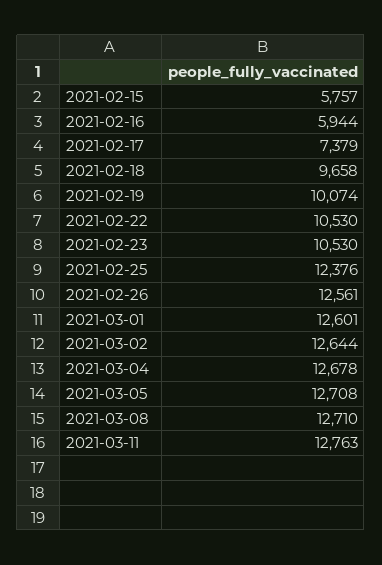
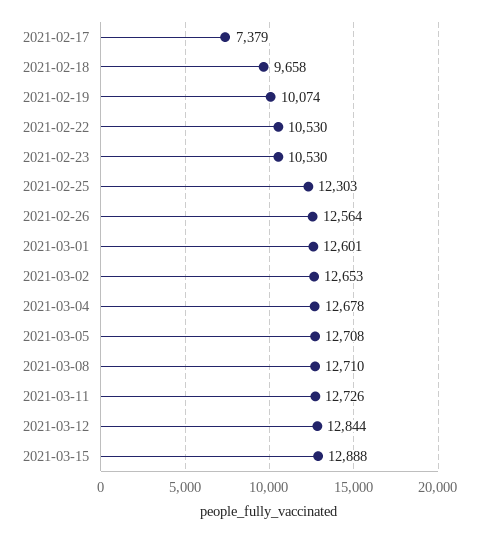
2021-02-15: 5757 -> none
2021-02-16: 5944 -> none
2021-02-25: 12376 -> 12303
2021-02-26: 12561 -> 12564
2021-03-02: 12644 -> 12653
2021-03-11: 12763 -> 12726
2021-03-12: none -> 12844
2021-03-15: none -> 12888

